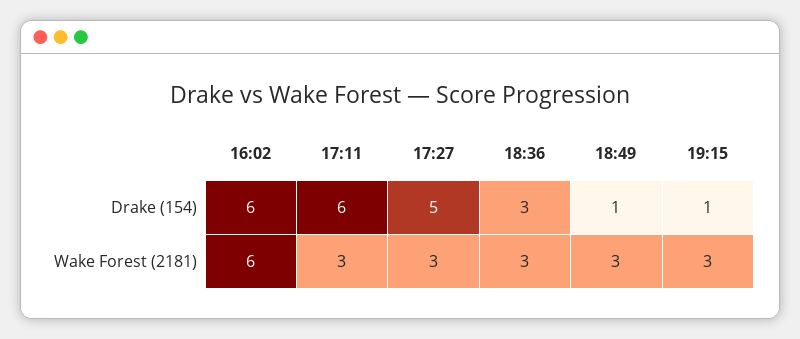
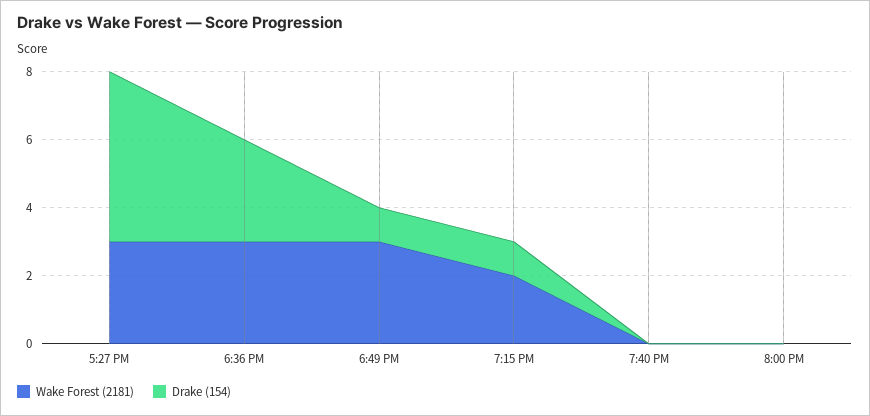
Drake (154), 16:02: 6 -> none
Drake (154), 17:11: 6 -> none
Wake Forest (2181), 16:02: 6 -> none
Wake Forest (2181), 17:11: 3 -> none
Wake Forest (2181), 19:15: 3 -> 2
Wake Forest (2181), 7:40 PM: none -> 0
Drake (154), 7:40 PM: none -> 0
Wake Forest (2181), 8:00 PM: none -> 0
Drake (154), 8:00 PM: none -> 0

